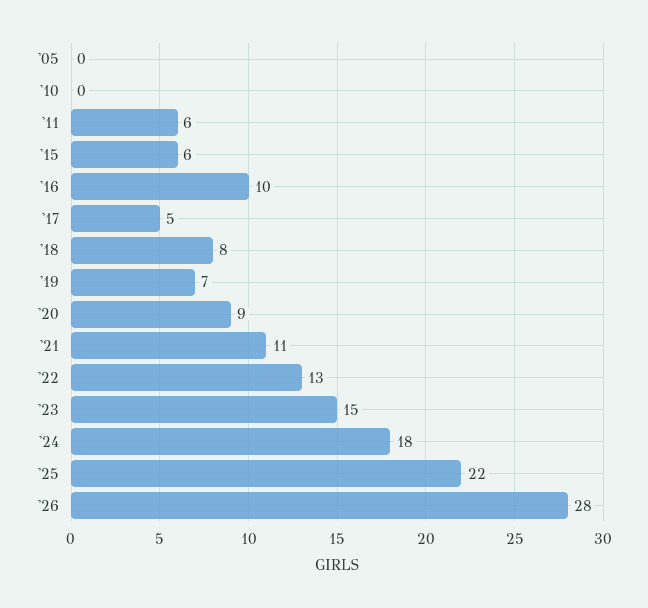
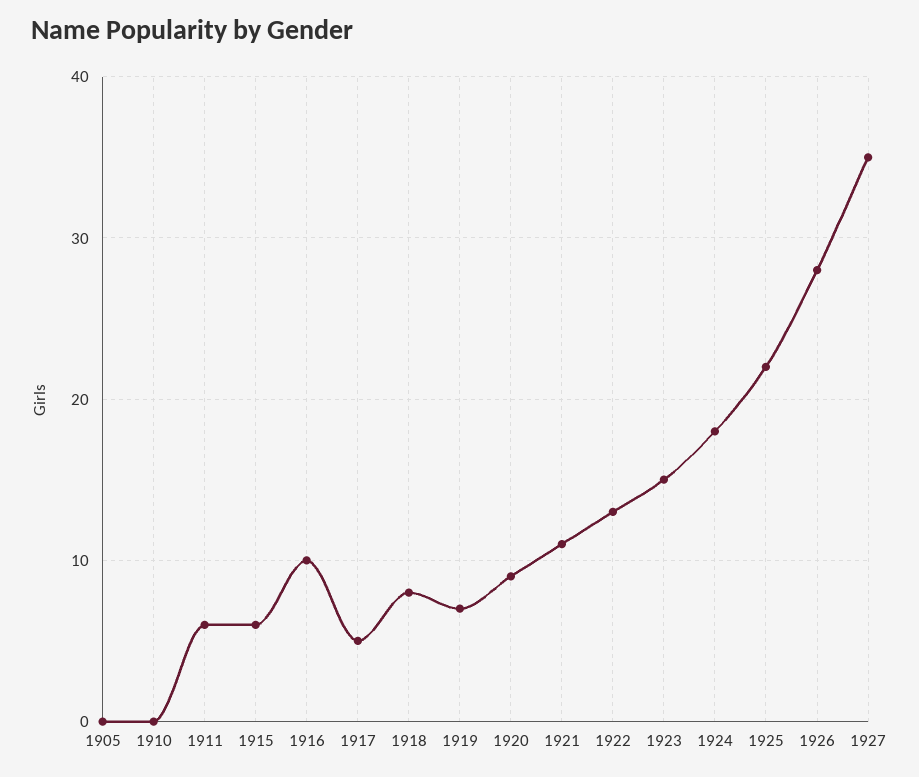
1927: none -> 35

